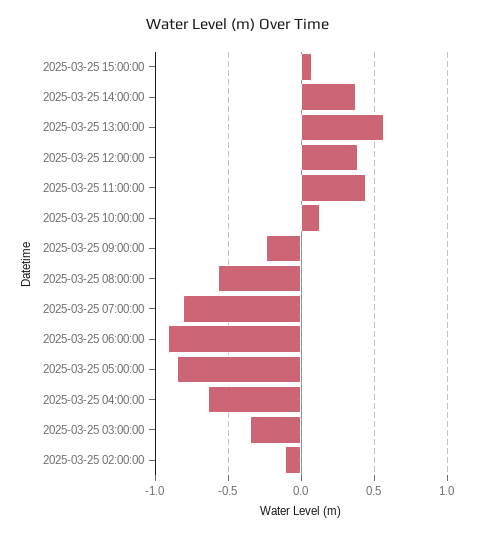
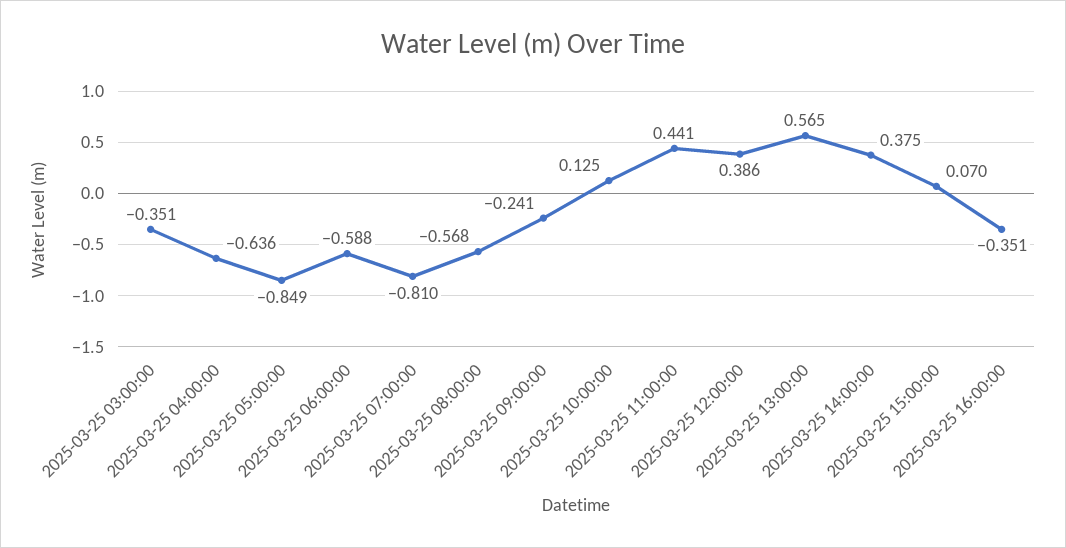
2025-03-25 06:00:00: -0.9 -> -0.588
2025-03-25 02:00:00: -0.1 -> none
2025-03-25 16:00:00: none -> -0.351

